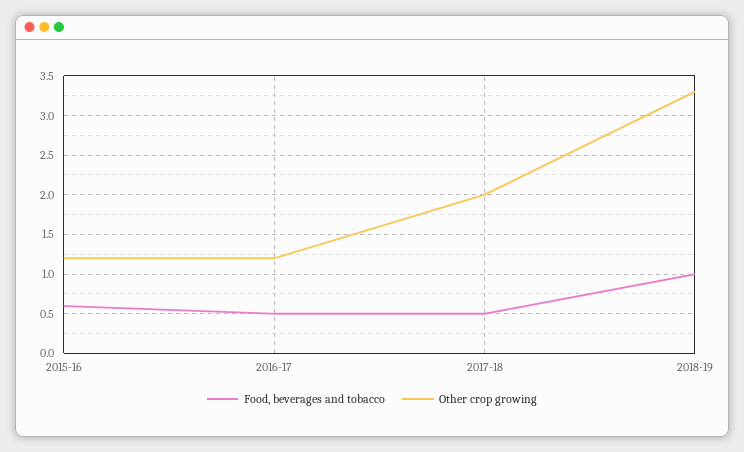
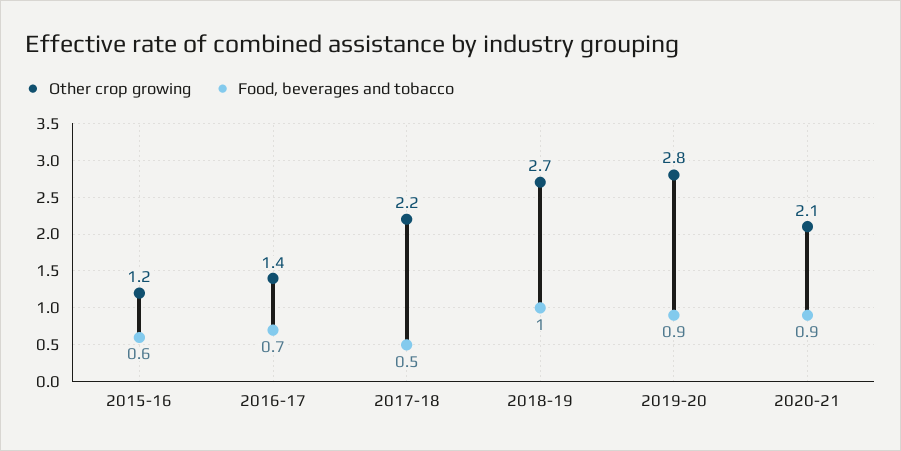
Food, beverages and tobacco, 2016-17: 0.5 -> 0.7
Other crop growing, 2016-17: 1.2 -> 1.4
Other crop growing, 2017-18: 2 -> 2.2
Other crop growing, 2018-19: 3.3 -> 2.7
Other crop growing, 2019-20: none -> 2.8
Food, beverages and tobacco, 2019-20: none -> 0.9
Other crop growing, 2020-21: none -> 2.1
Food, beverages and tobacco, 2020-21: none -> 0.9

